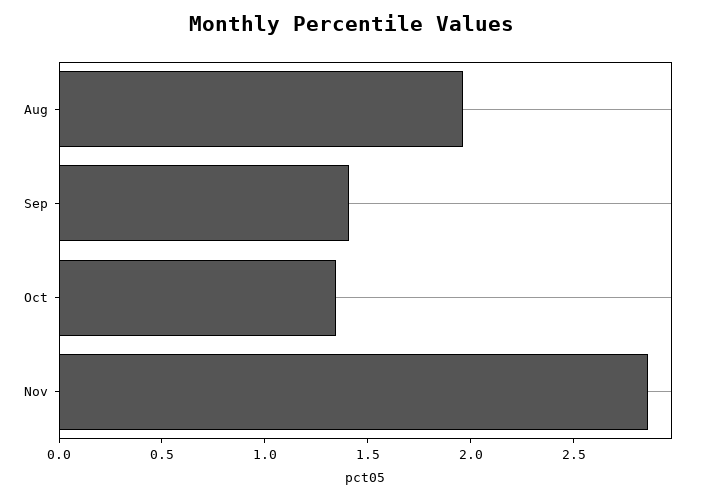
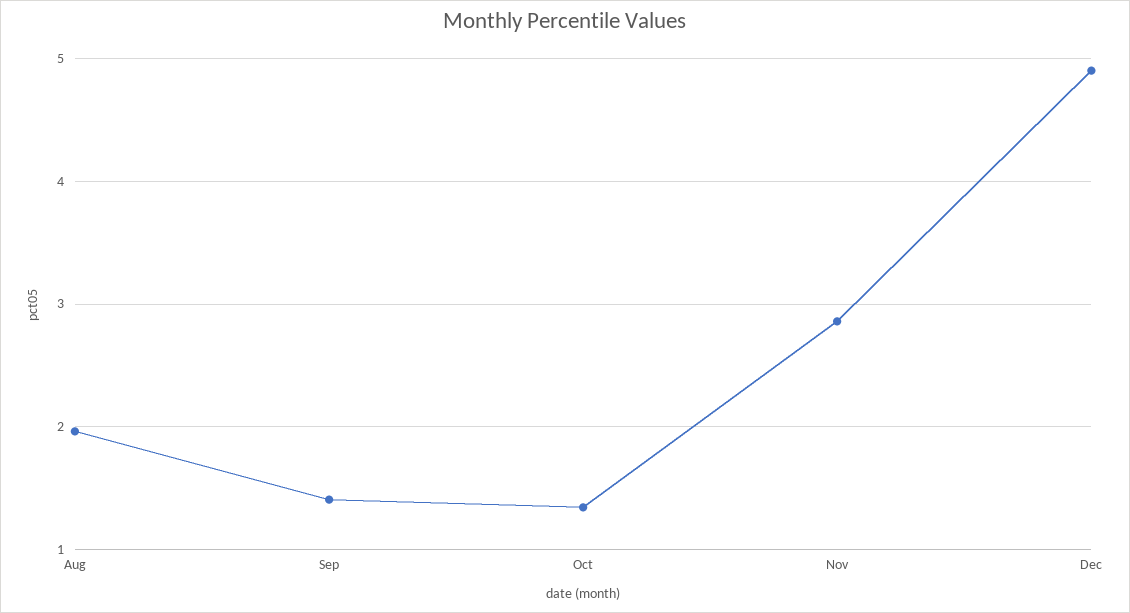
Dec: none -> 4.9

